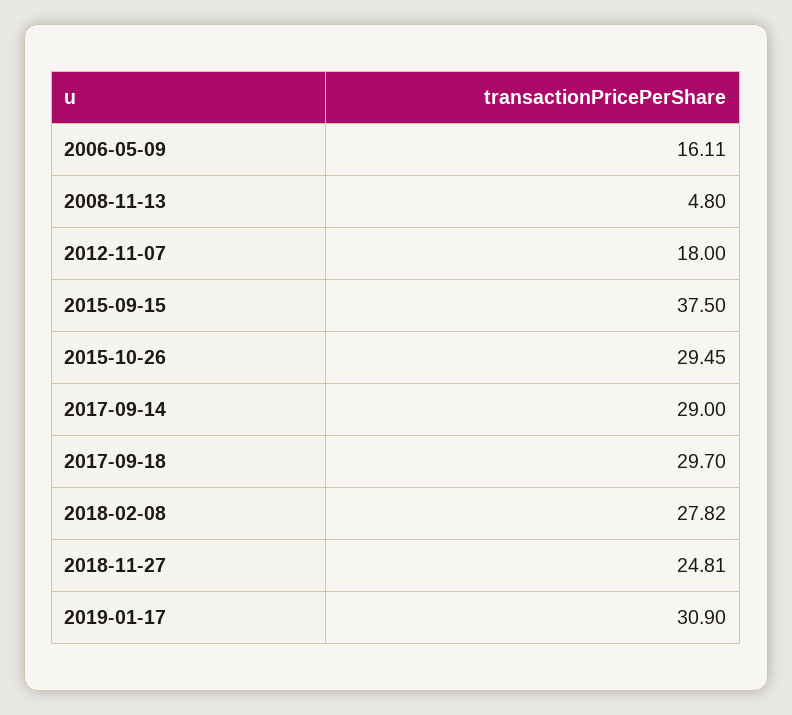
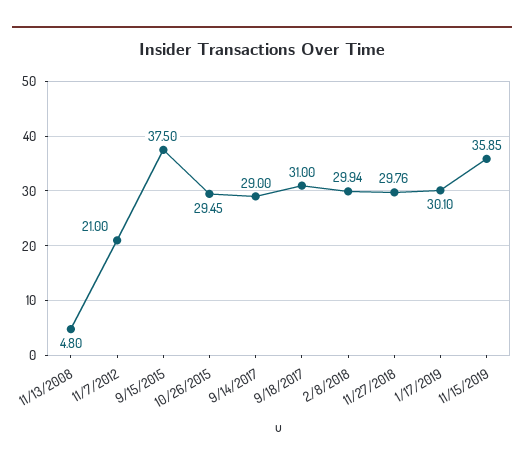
2006-05-09: 16.11 -> none
2012-11-07: 18 -> 21
2017-09-18: 29.7 -> 31
2018-02-08: 27.82 -> 29.94
2018-11-27: 24.81 -> 29.76
2019-01-17: 30.9 -> 30.1
11/15/2019: none -> 35.85

